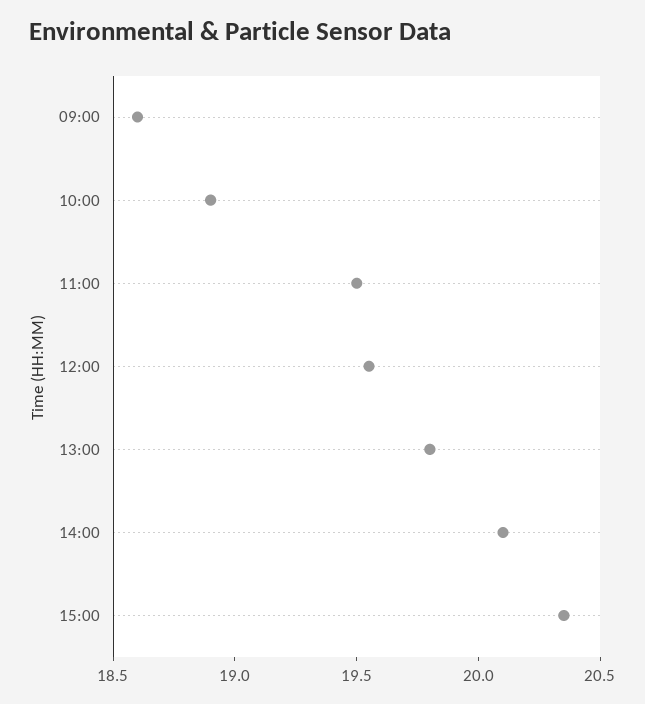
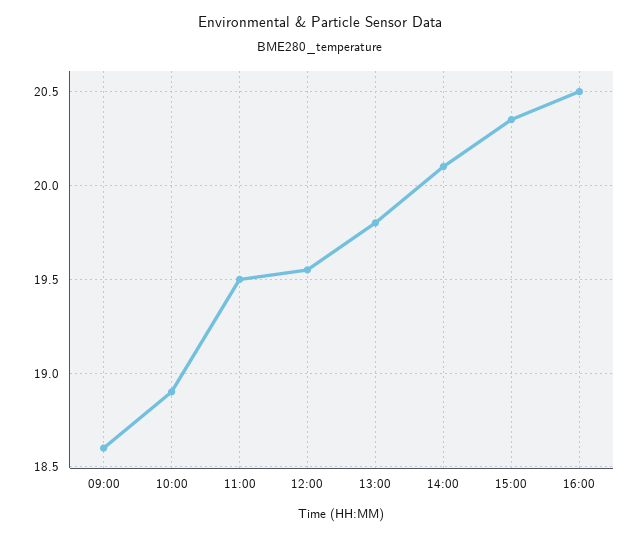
16:00: none -> 20.5

